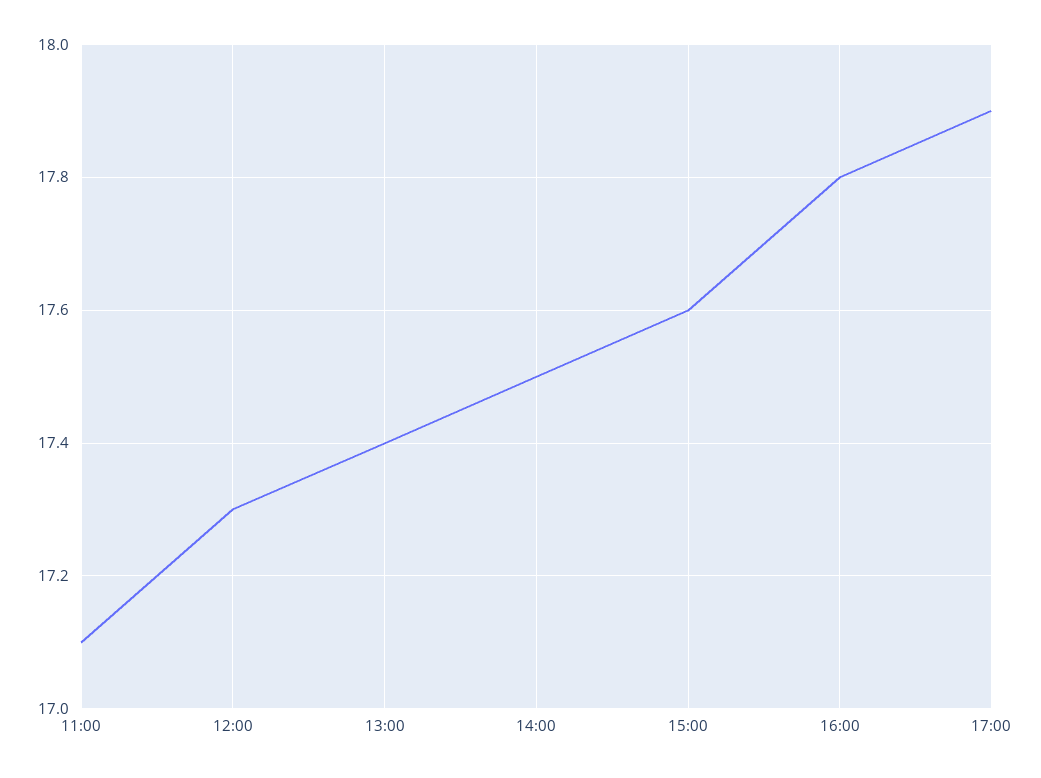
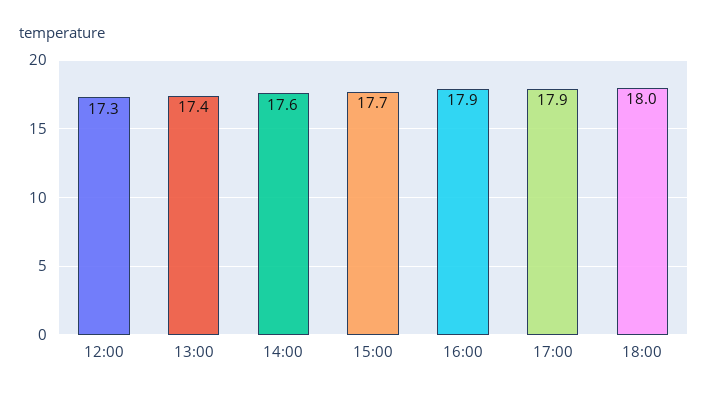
11:00: 17.1 -> none
14:00: 17.5 -> 17.6
15:00: 17.6 -> 17.7
16:00: 17.8 -> 17.9
18:00: none -> 18

